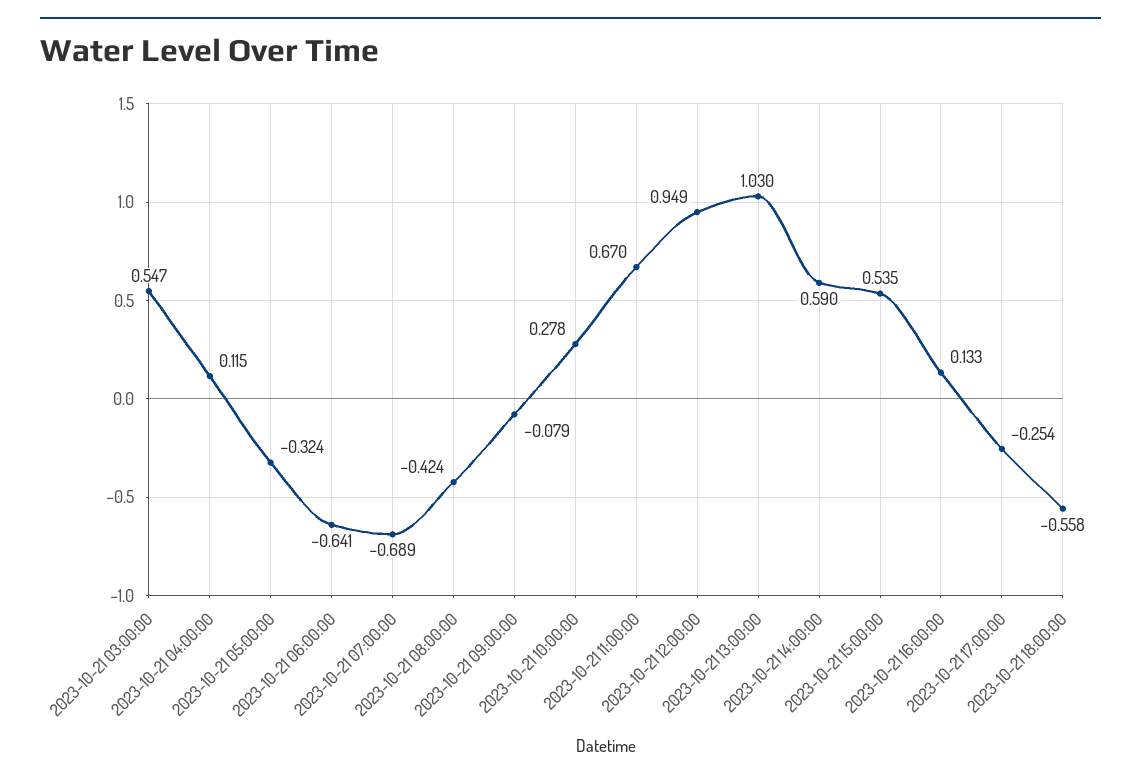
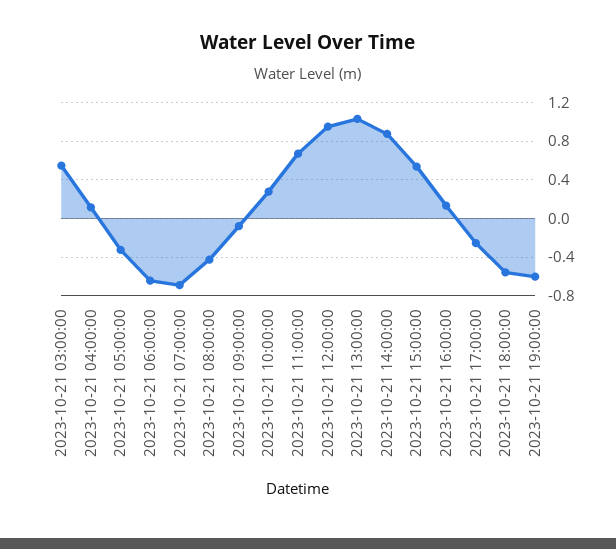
2023-10-21 14:00:00: 0.59 -> 0.9
2023-10-21 19:00:00: none -> -0.6

